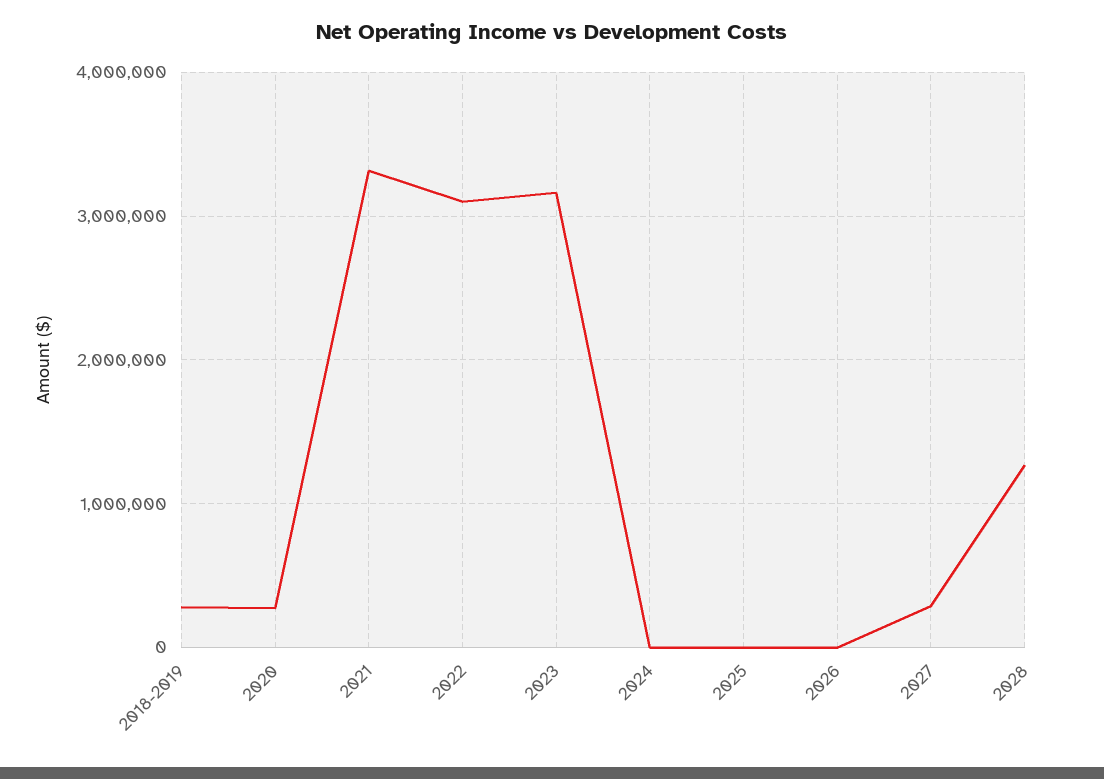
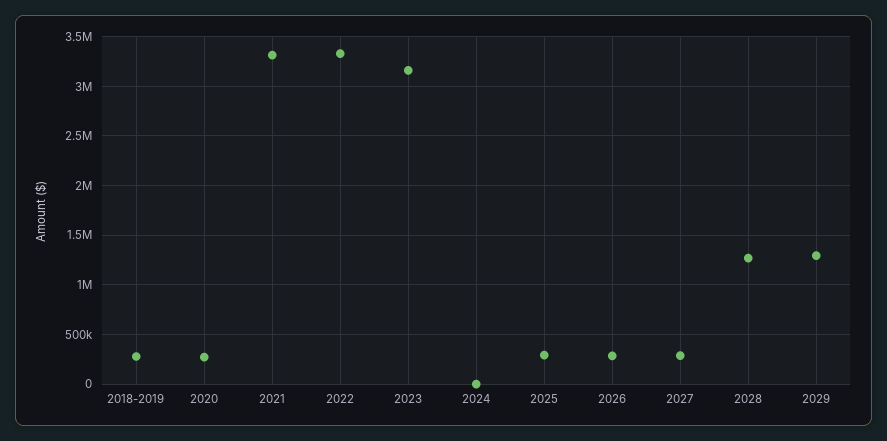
2022: 3100000 -> 3300000
2025: 0 -> 300000
2026: 0 -> 300000
2029: none -> 1300000

